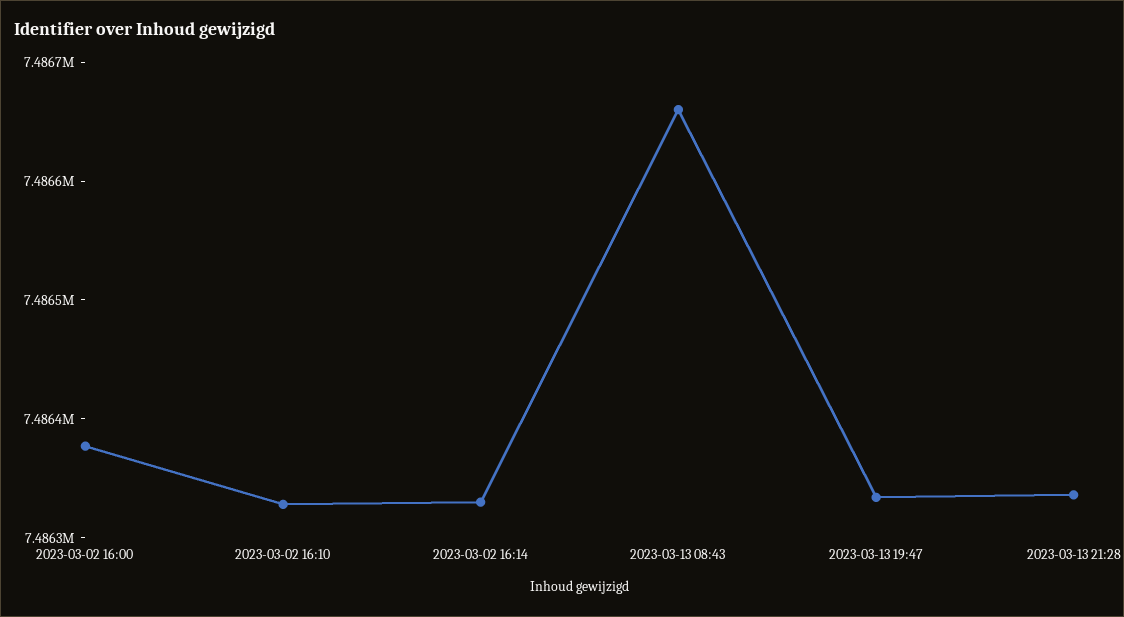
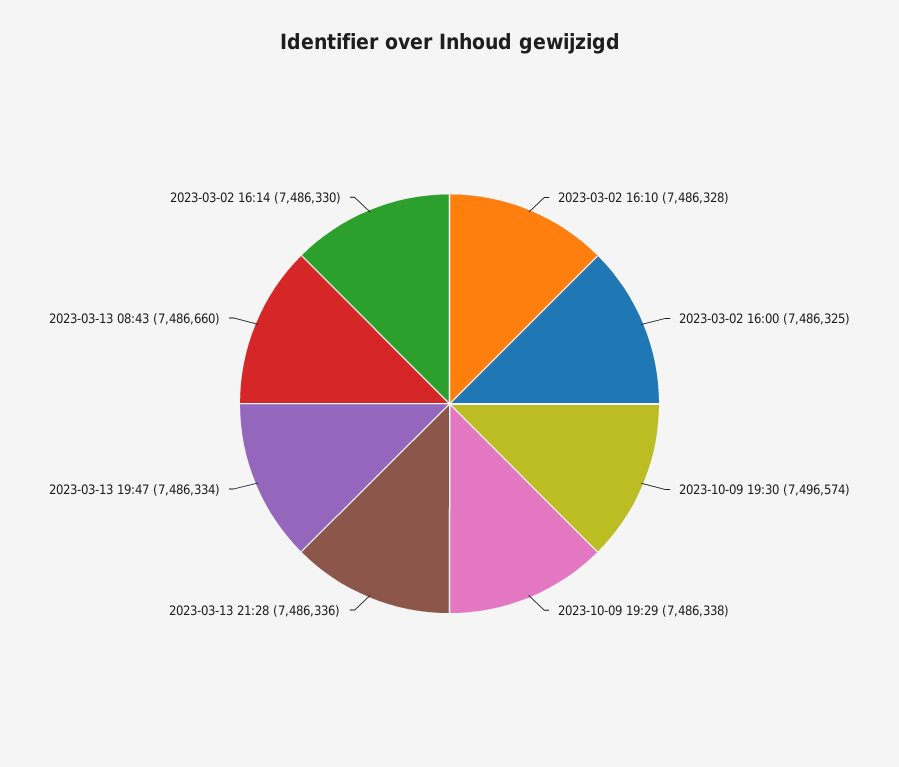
2023-03-02 16:00: 7486380 -> 7486325
2023-10-09 19:30: none -> 7496574
2023-10-09 19:29: none -> 7486338

